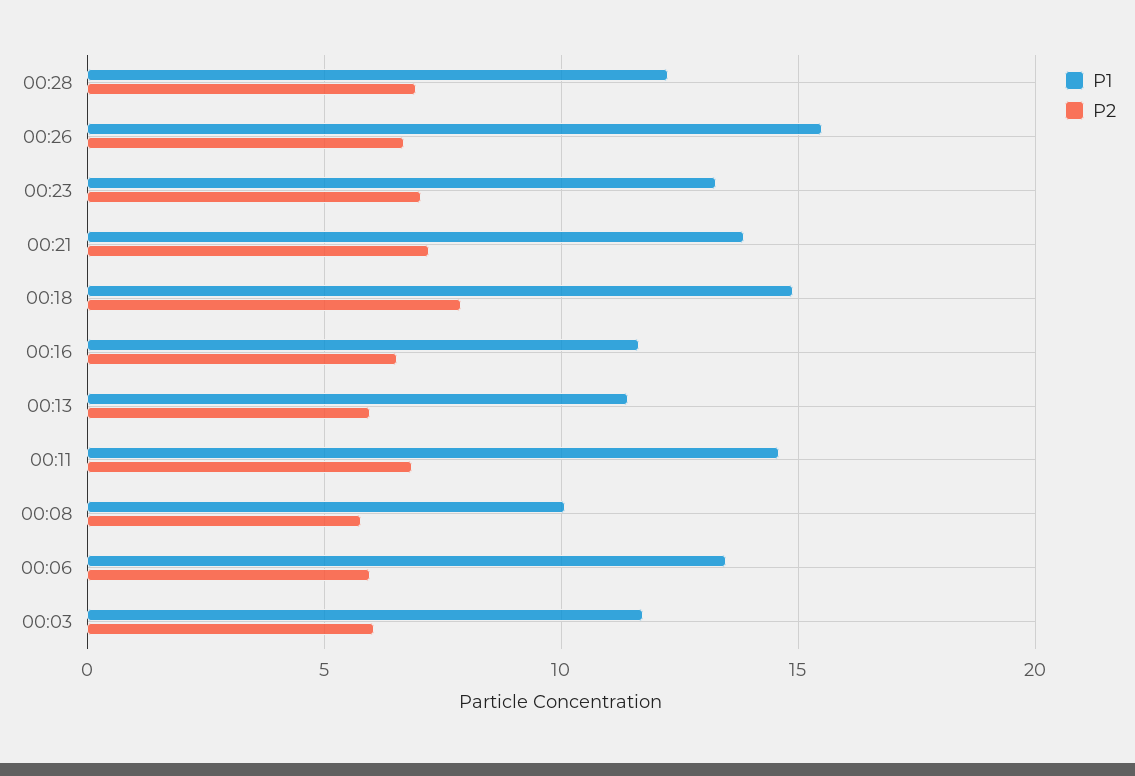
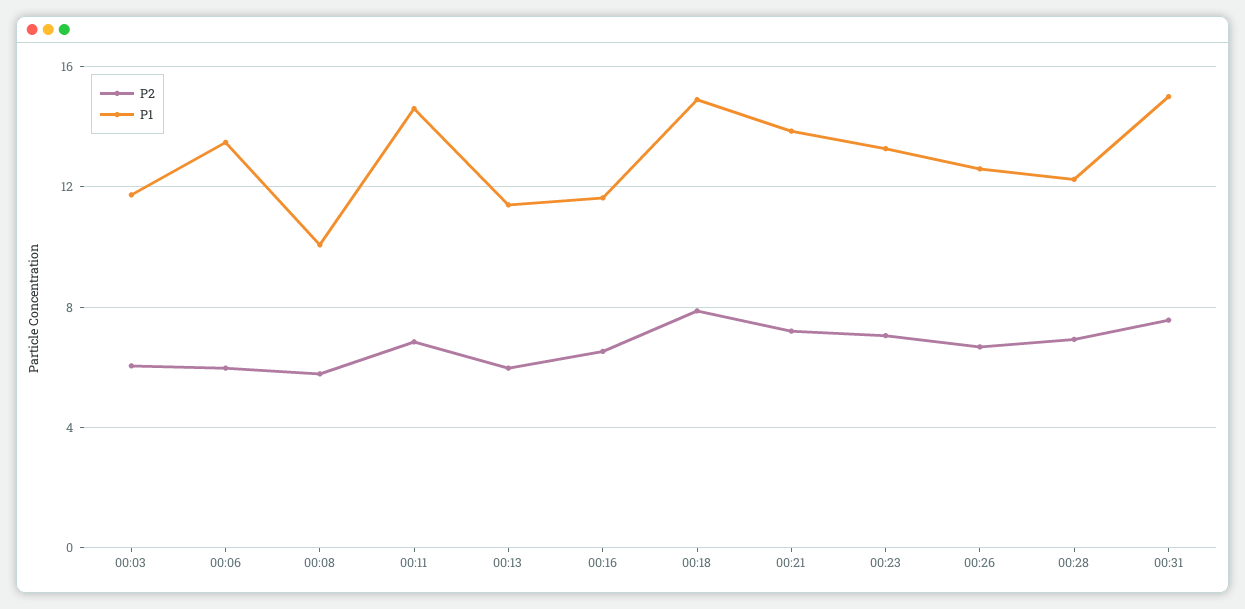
P1, 00:26: 15.5 -> 12.5
P2, 00:31: none -> 7.5
P1, 00:31: none -> 15

